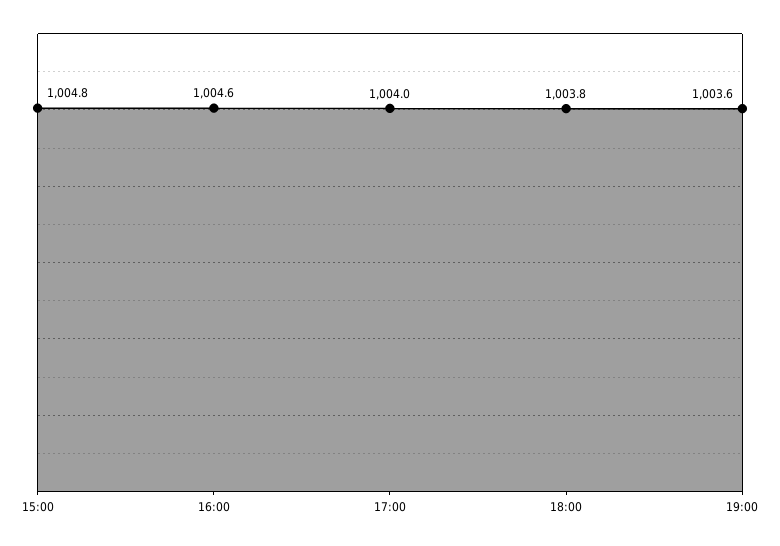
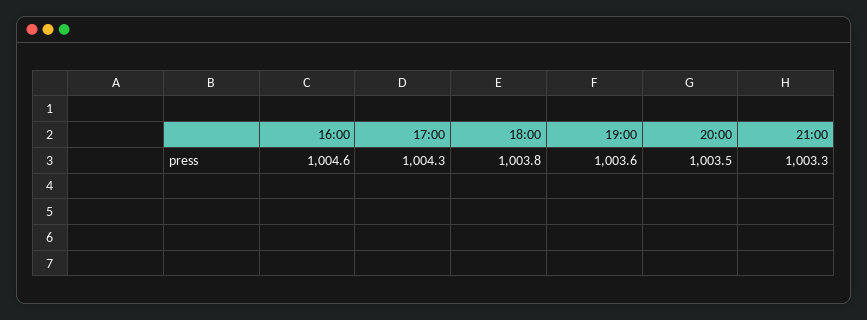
15:00: 1004.8 -> none
17:00: 1004 -> 1004.3
20:00: none -> 1003.5
21:00: none -> 1003.3

